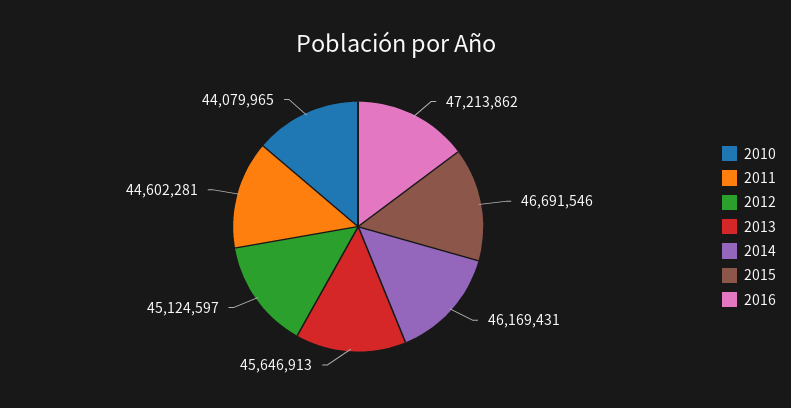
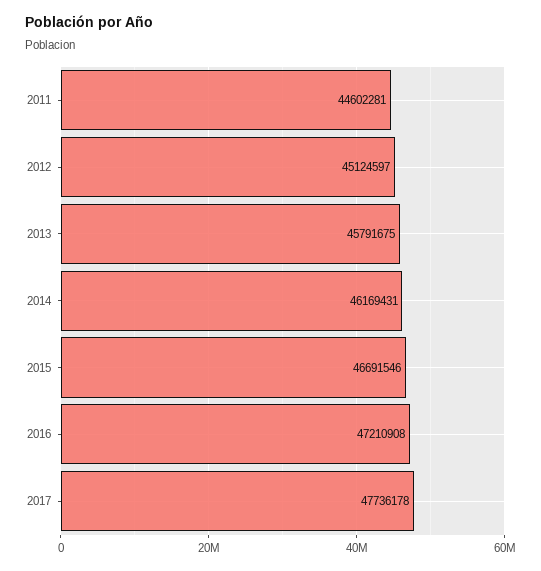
2010: 44079965 -> none
2013: 45646913 -> 45791675
2016: 47213862 -> 47210908
2017: none -> 47736178

